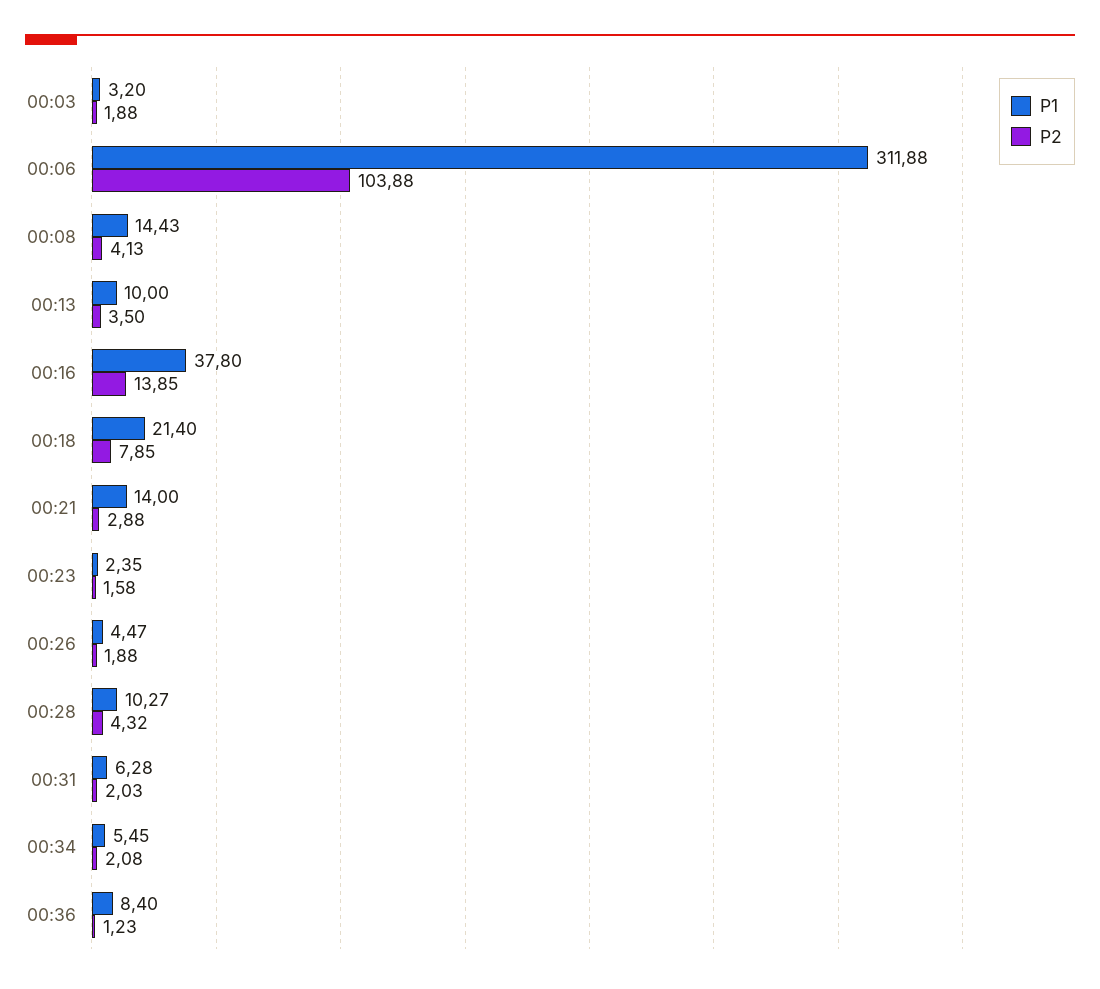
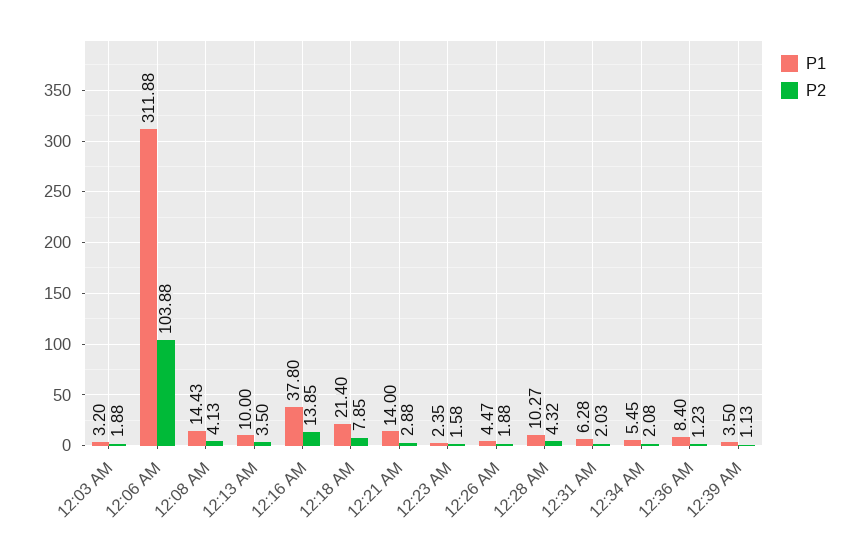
P1, 12:39 AM: none -> 3.5
P2, 12:39 AM: none -> 1.13

